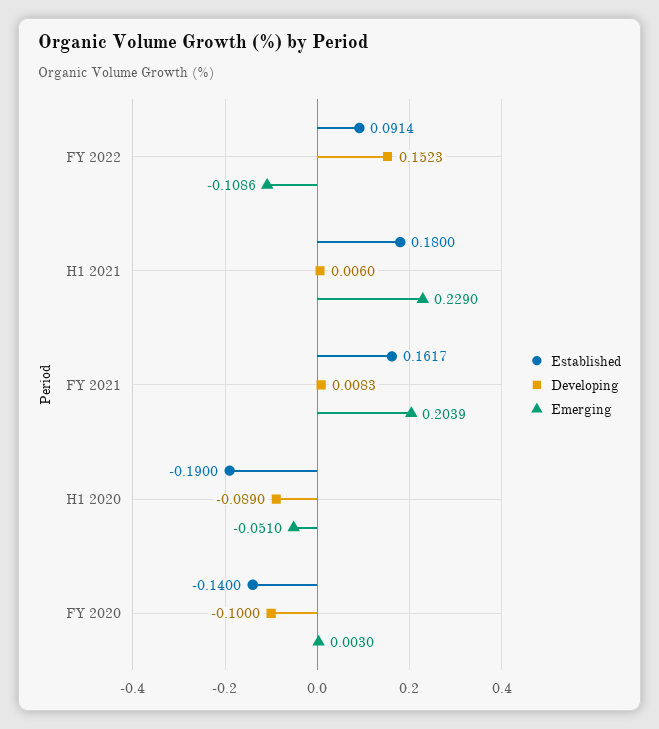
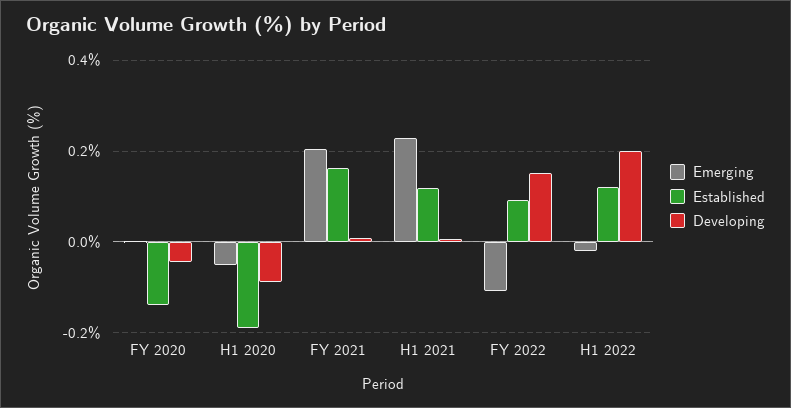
Established, H1 2021: 0.18 -> 0.12
Developing, FY 2020: -0.1 -> -0.04
Emerging, H1 2022: none -> -0.02
Established, H1 2022: none -> 0.12
Developing, H1 2022: none -> 0.2

